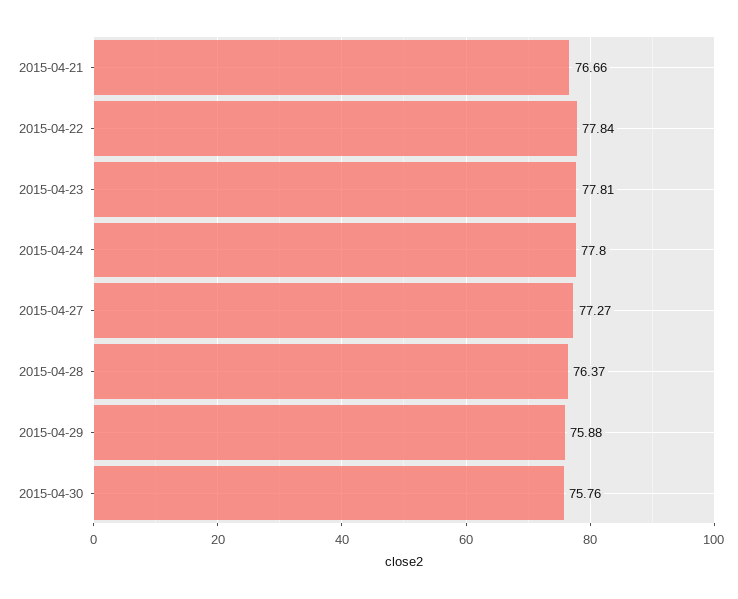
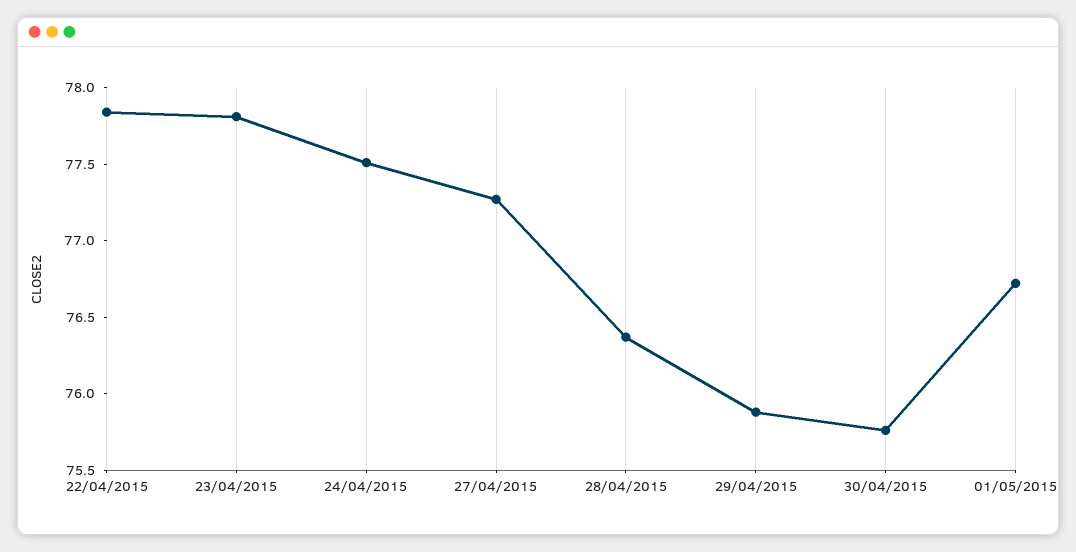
2015-04-21: 76.66 -> none
2015-04-24: 77.8 -> 77.5
01/05/2015: none -> 76.7

